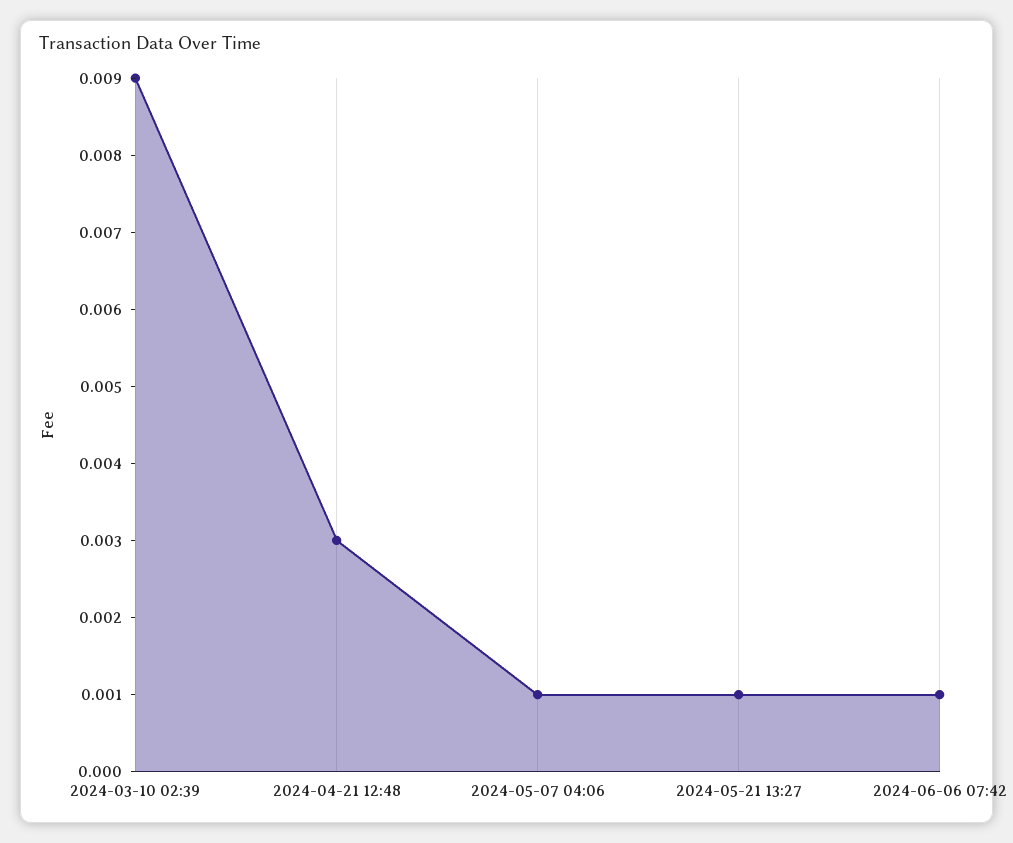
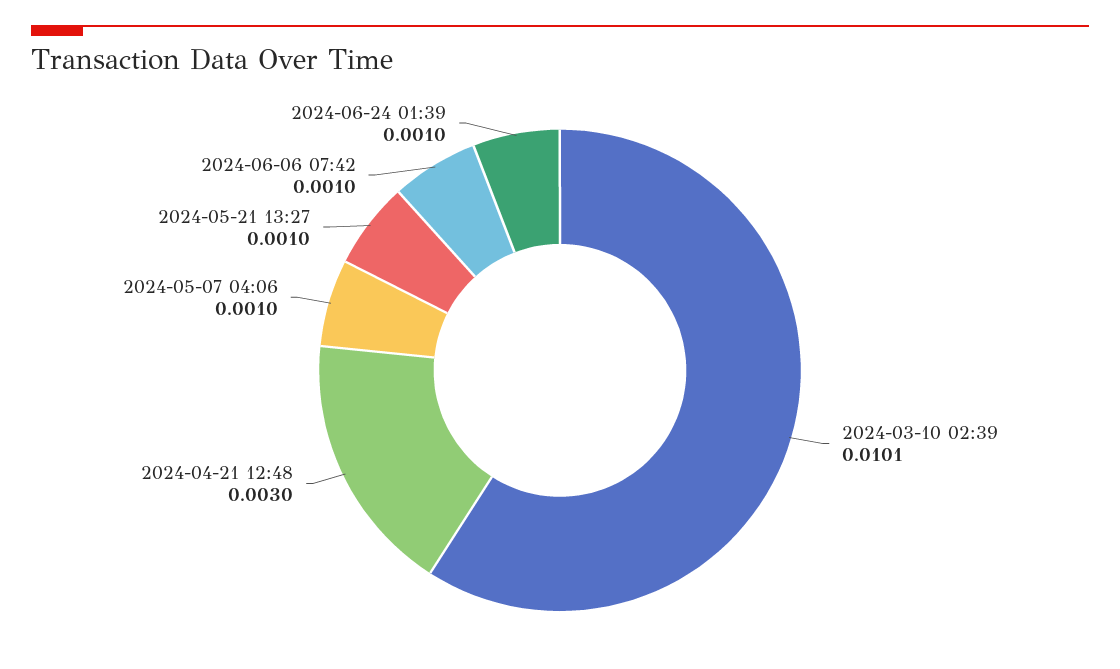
2024-03-10 02:39: 0.009 -> 0.0101
2024-06-24 01:39: none -> 0.001

